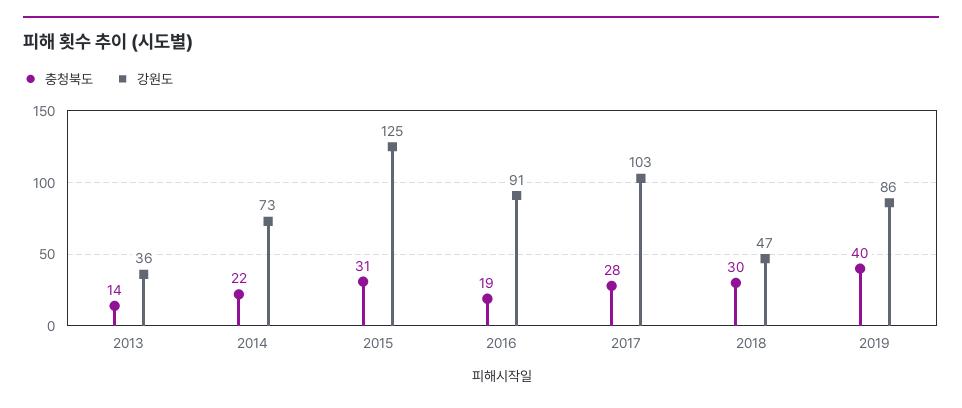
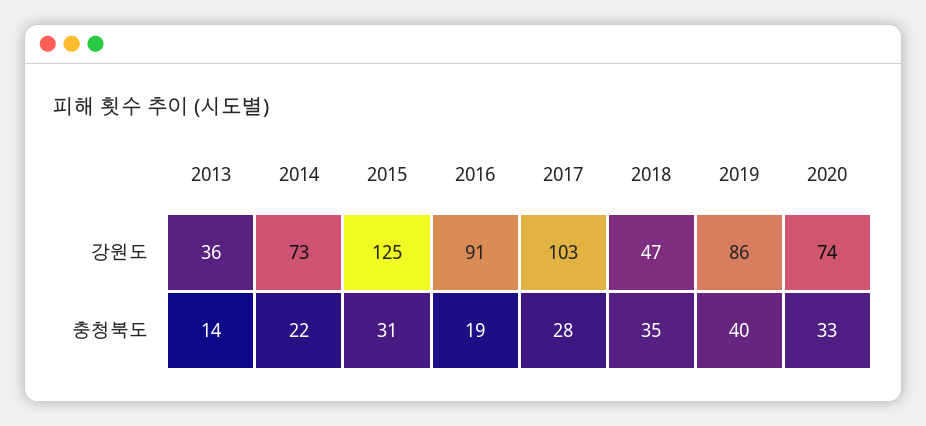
충청북도, 2018: 30 -> 35
강원도, 2020: none -> 74
충청북도, 2020: none -> 33

